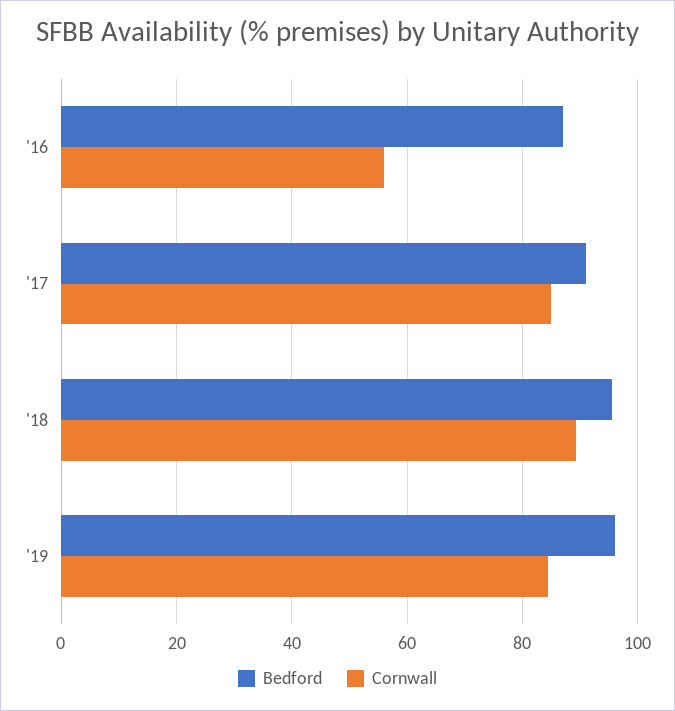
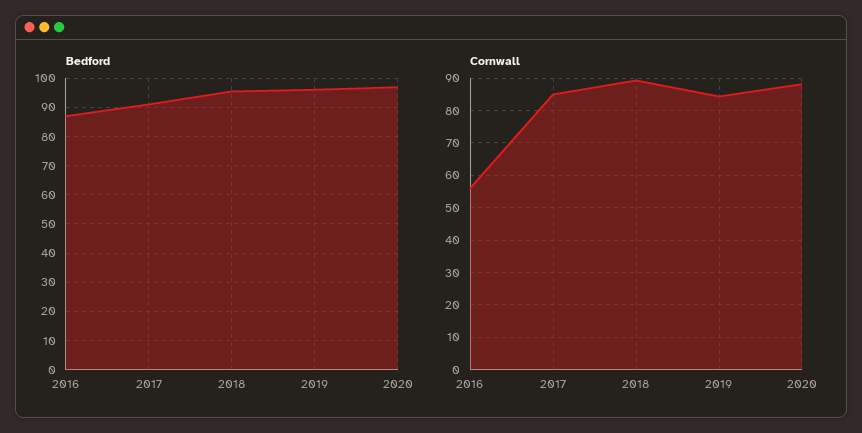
Bedford, 2020: none -> 97.5
Cornwall, 2020: none -> 88

